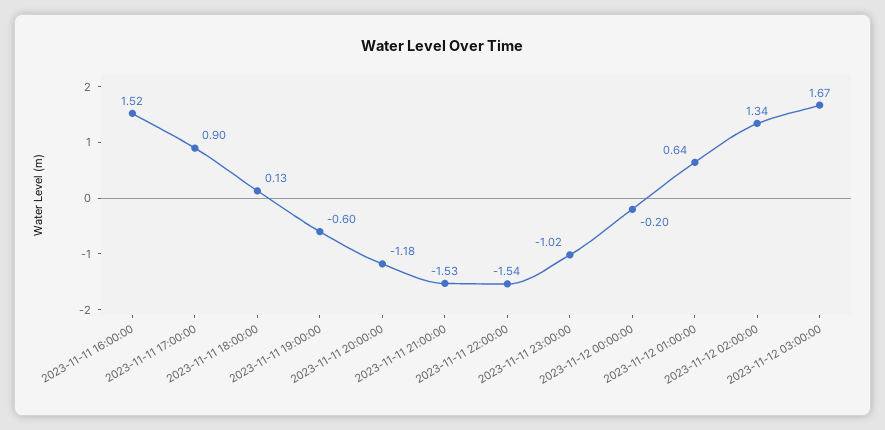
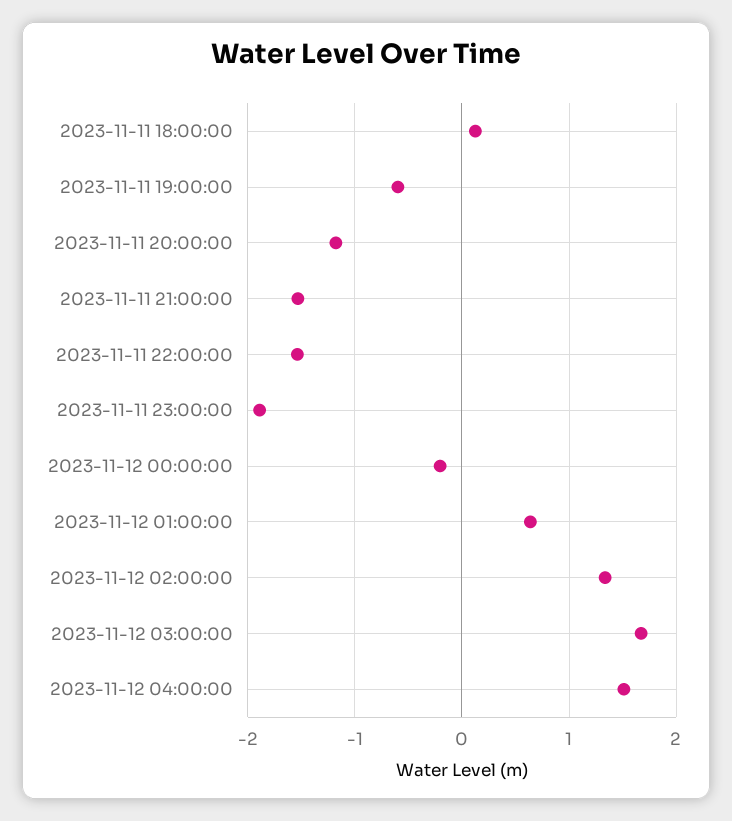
2023-11-11 16:00:00: 1.52 -> none
2023-11-11 17:00:00: 0.9 -> none
2023-11-11 23:00:00: -1.02 -> -1.9
2023-11-12 04:00:00: none -> 1.5

